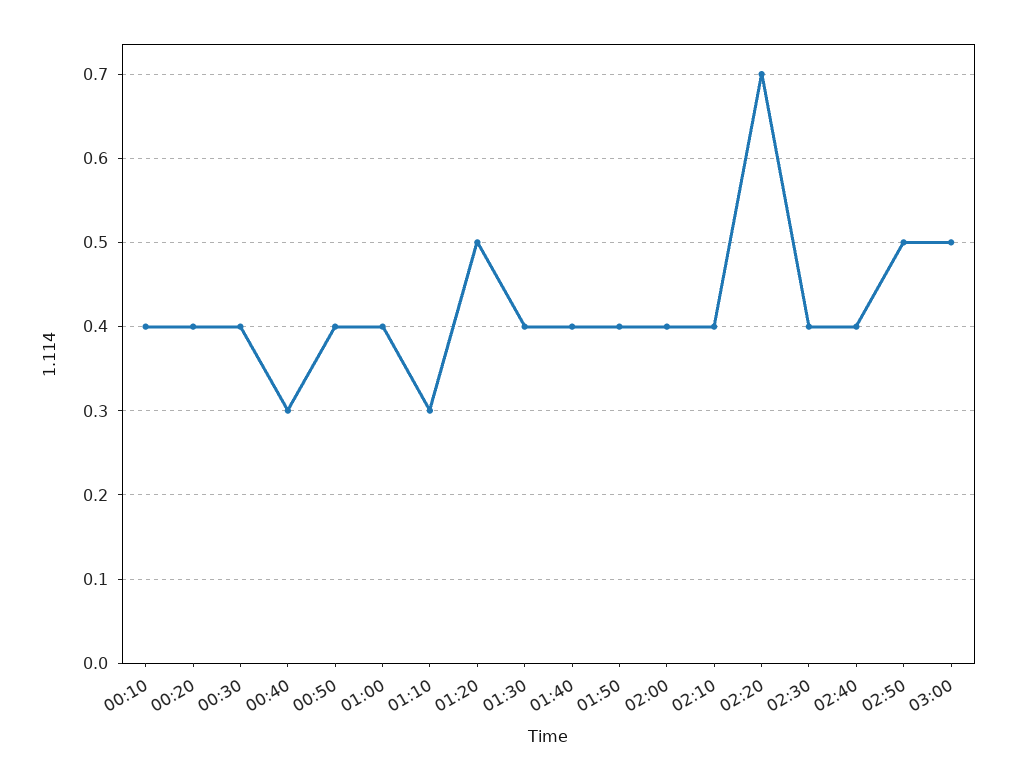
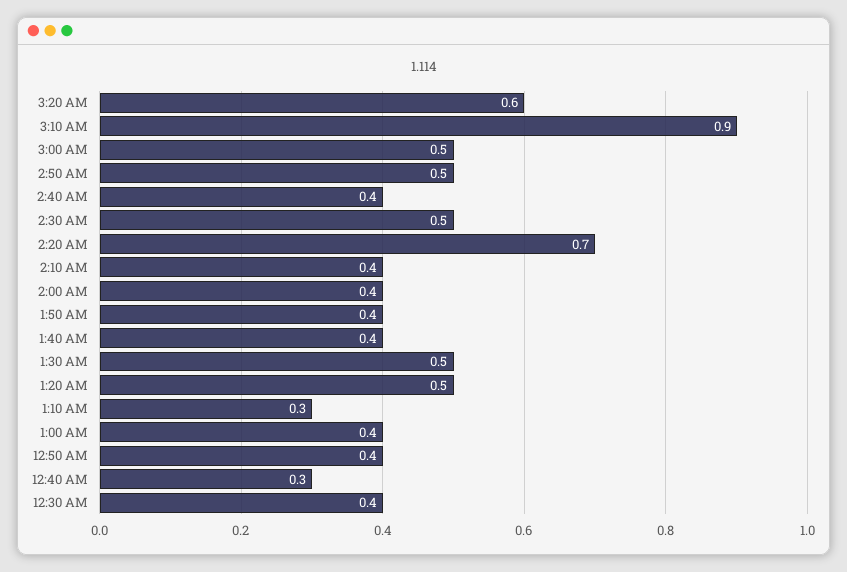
00:10: 0.4 -> none
00:20: 0.4 -> none
01:30: 0.4 -> 0.5
02:30: 0.4 -> 0.5
3:20 AM: none -> 0.6
3:10 AM: none -> 0.9

